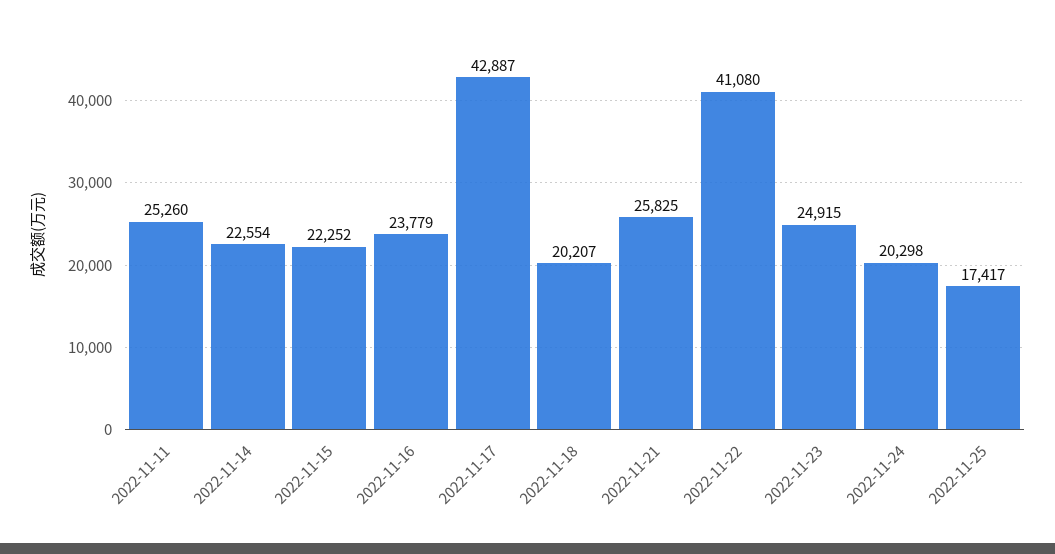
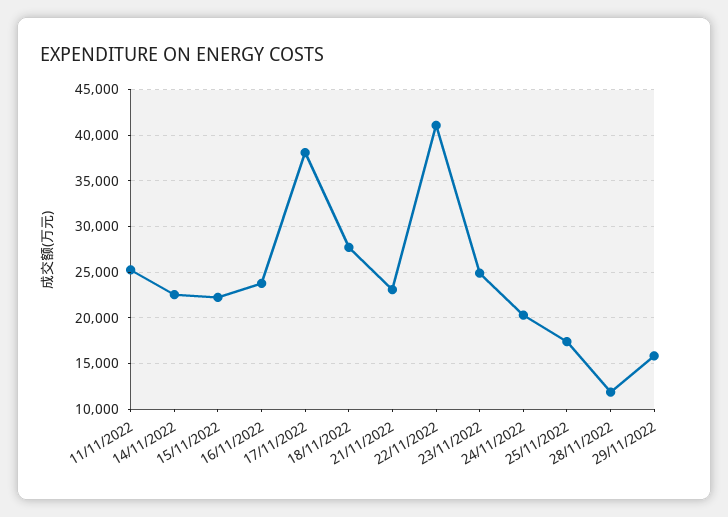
2022-11-17: 42887 -> 38000
2022-11-18: 20207 -> 28000
2022-11-21: 25825 -> 23000
28/11/2022: none -> 12000
29/11/2022: none -> 16000

